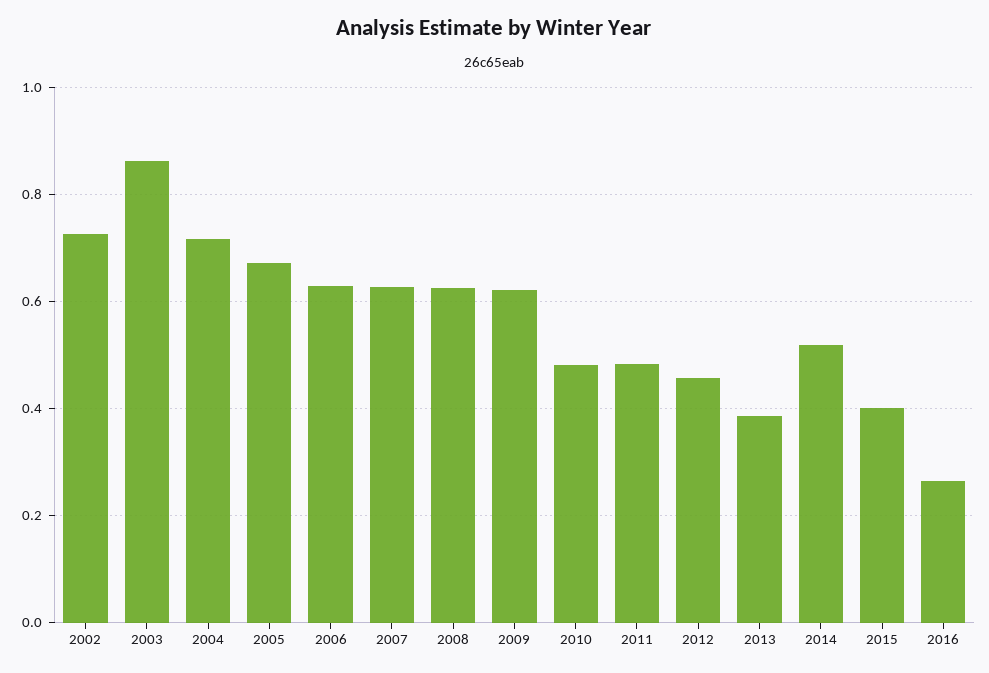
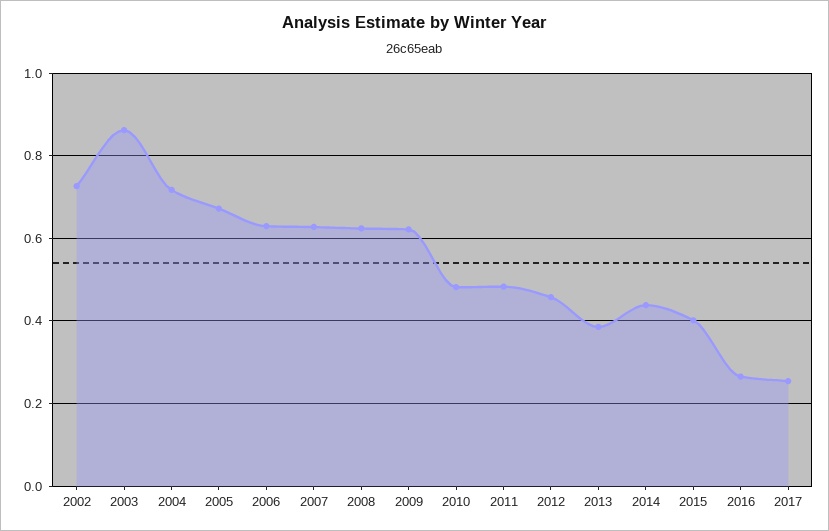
2014: 0.52 -> 0.44
2017: none -> 0.26

